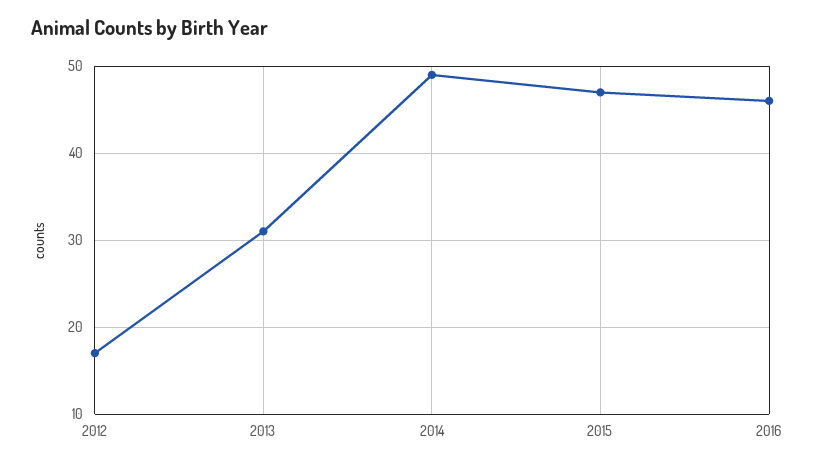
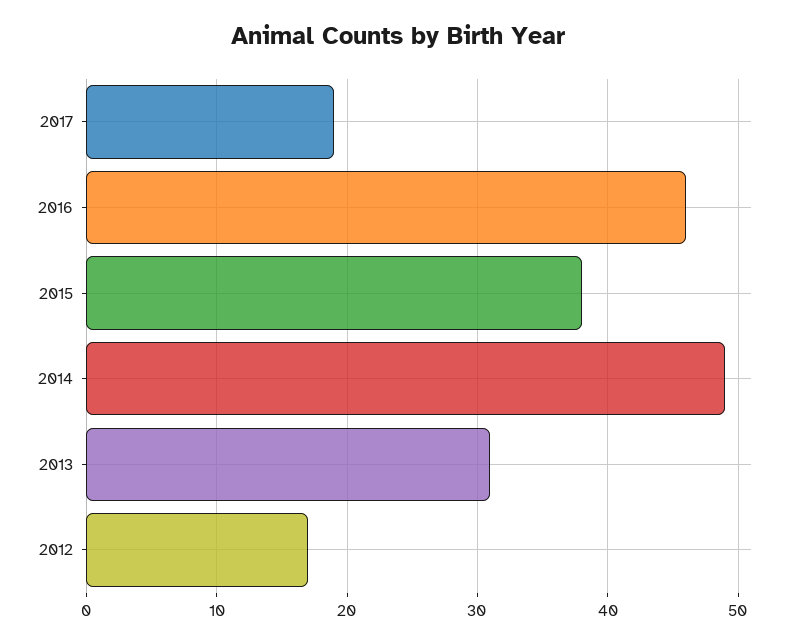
2015: 47 -> 38
2017: none -> 19

